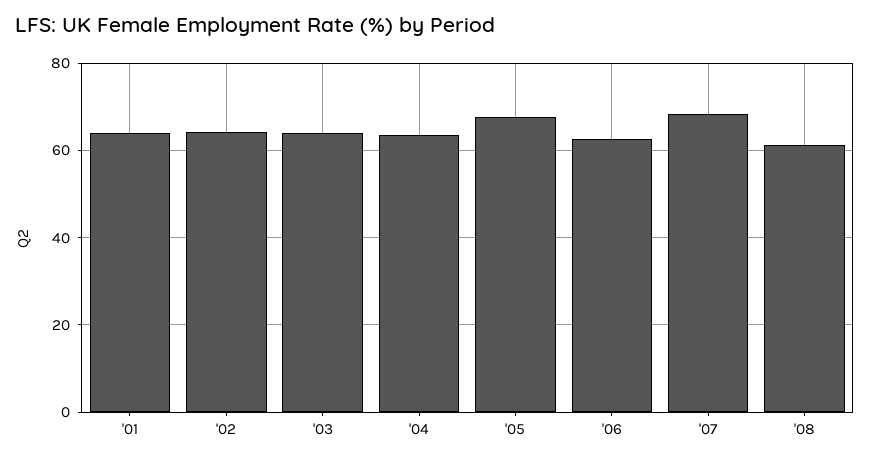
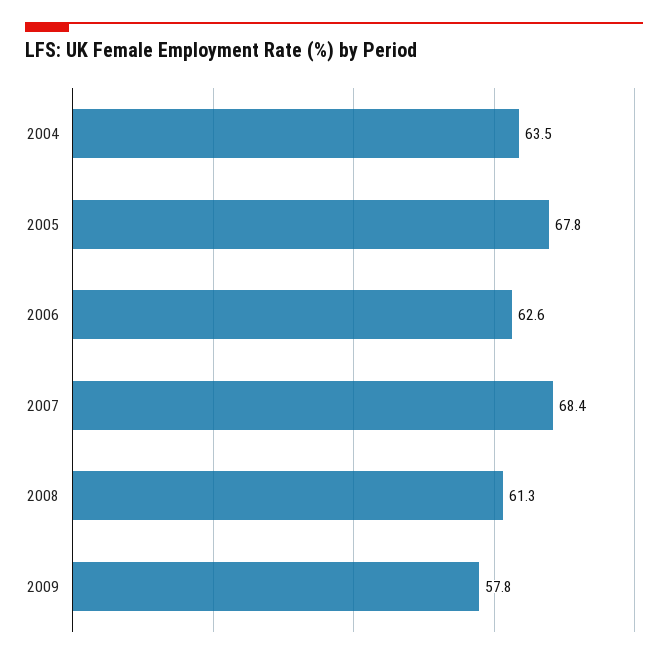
'01: 64 -> none
'02: 64 -> none
'03: 64 -> none
2009: none -> 57.8

